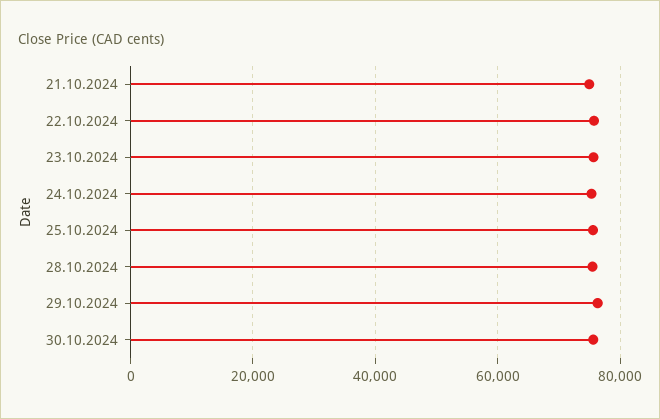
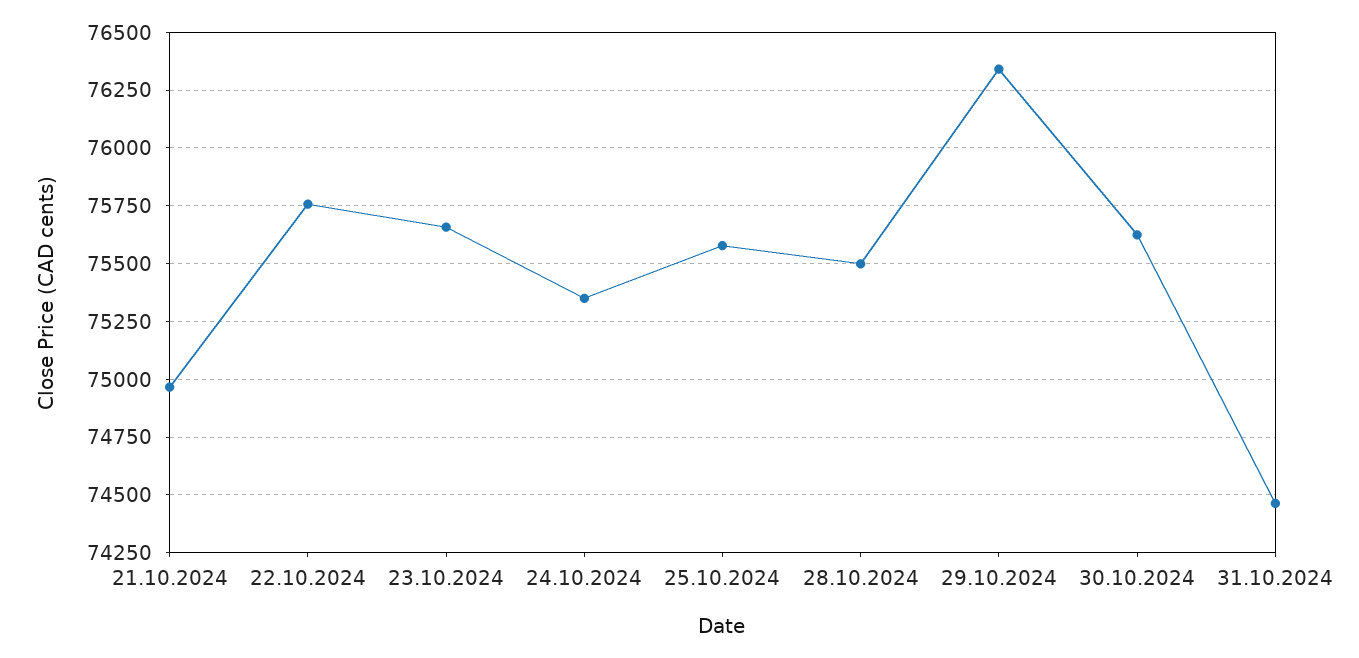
31.10.2024: none -> 74450

